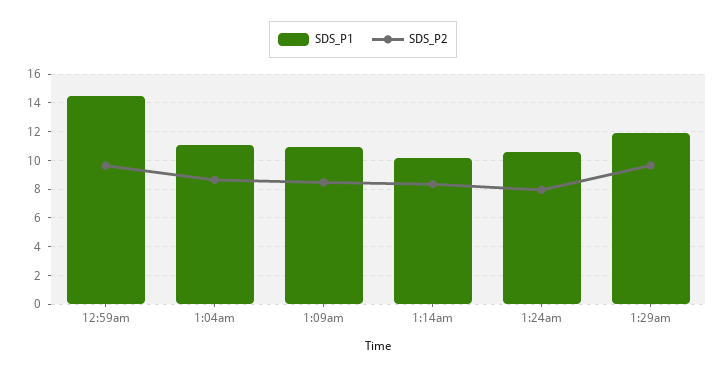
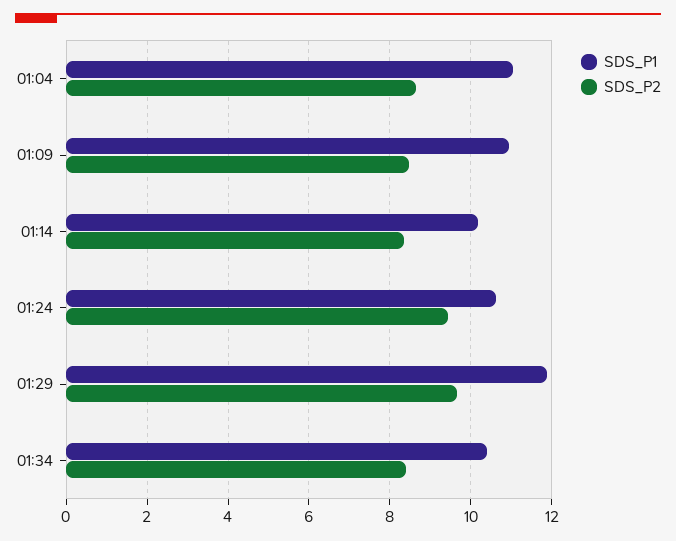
SDS_P1, 12:59am: 14.5 -> none
SDS_P2, 12:59am: 9.5 -> none
SDS_P2, 1:24am: 8 -> 9.4
SDS_P1, 01:34: none -> 10.4
SDS_P2, 01:34: none -> 8.4

